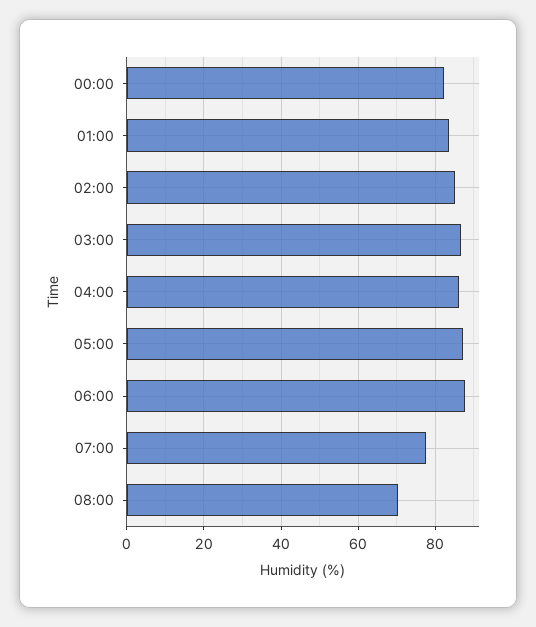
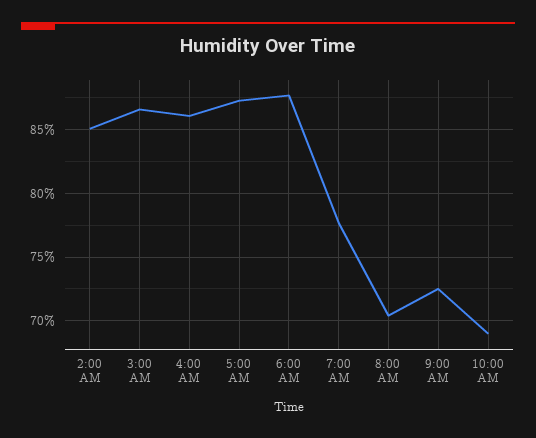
00:00: 82 -> none
01:00: 84 -> none
9:00 AM: none -> 72.5
10:00 AM: none -> 69

